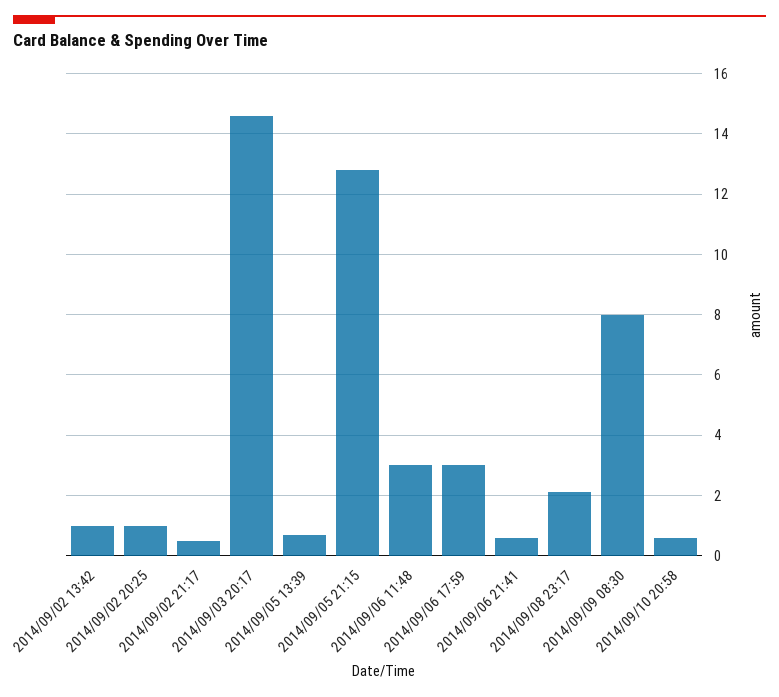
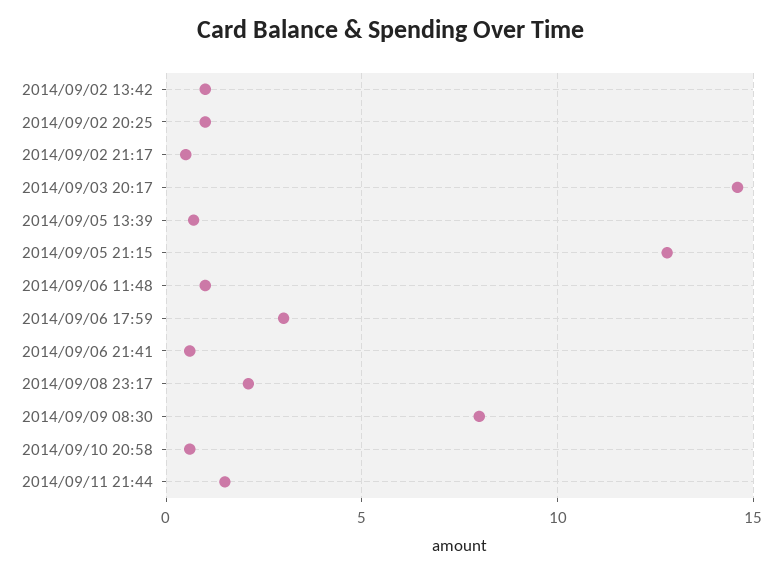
2014/09/06 11:48: 3 -> 1
2014/09/11 21:44: none -> 1.5

